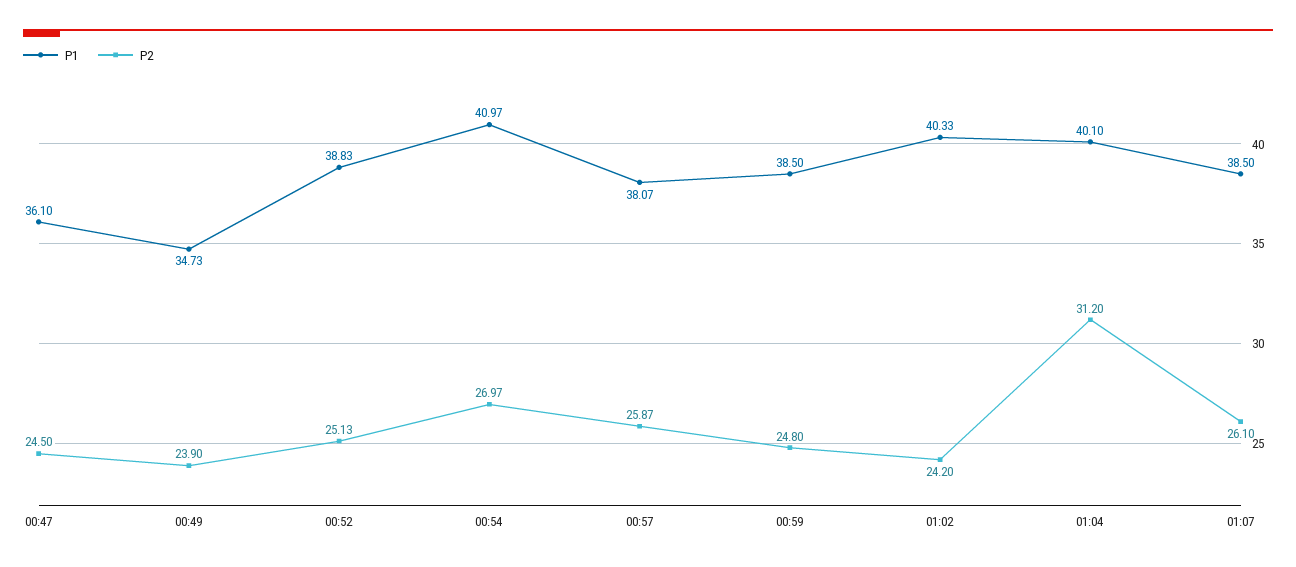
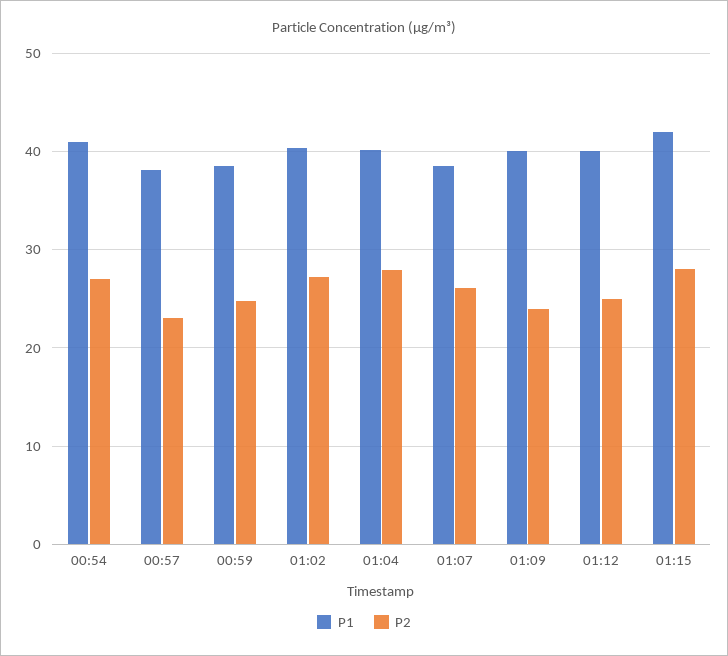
P1, 00:47: 36.1 -> none
P2, 00:47: 24.5 -> none
P1, 00:49: 34.73 -> none
P2, 00:49: 23.9 -> none
P1, 00:52: 38.83 -> none
P2, 00:52: 25.13 -> none
P2, 00:57: 25.87 -> 23
P2, 01:02: 24.2 -> 27
P2, 01:04: 31.2 -> 28
P1, 01:09: none -> 40
P2, 01:09: none -> 24
P1, 01:12: none -> 40
P2, 01:12: none -> 25
P1, 01:15: none -> 42
P2, 01:15: none -> 28

